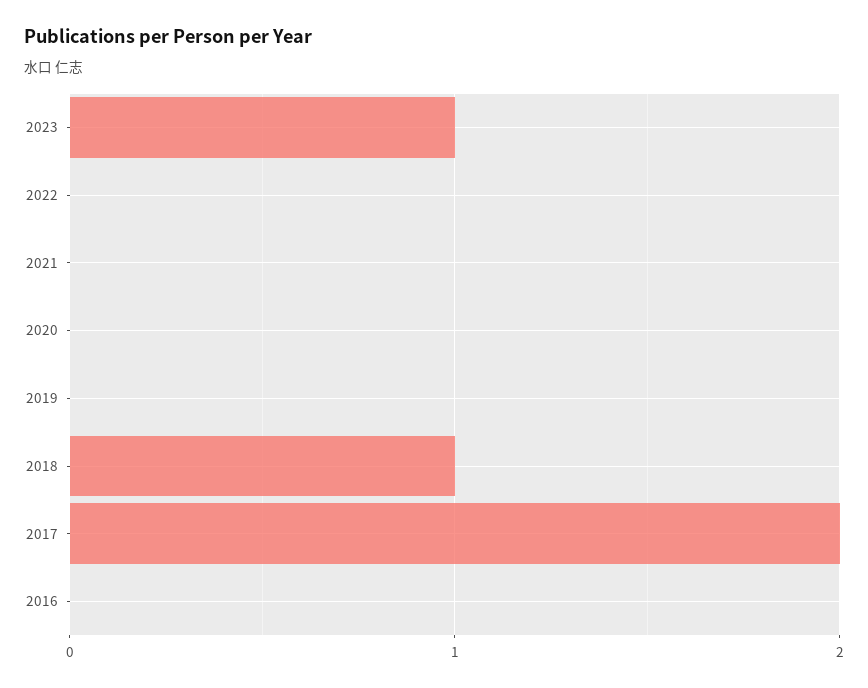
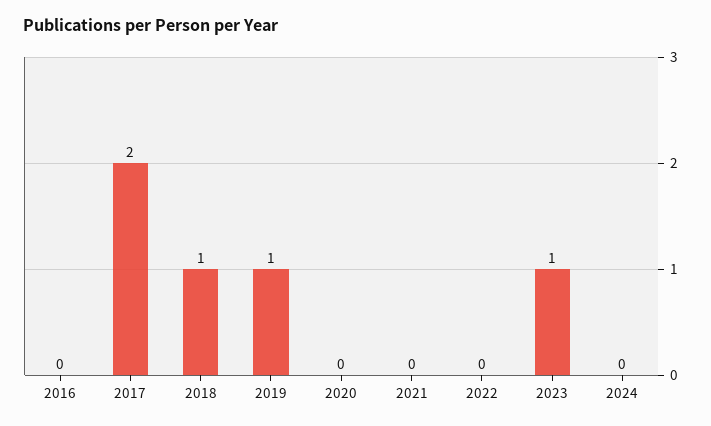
2019: 0 -> 1
2024: none -> 0

